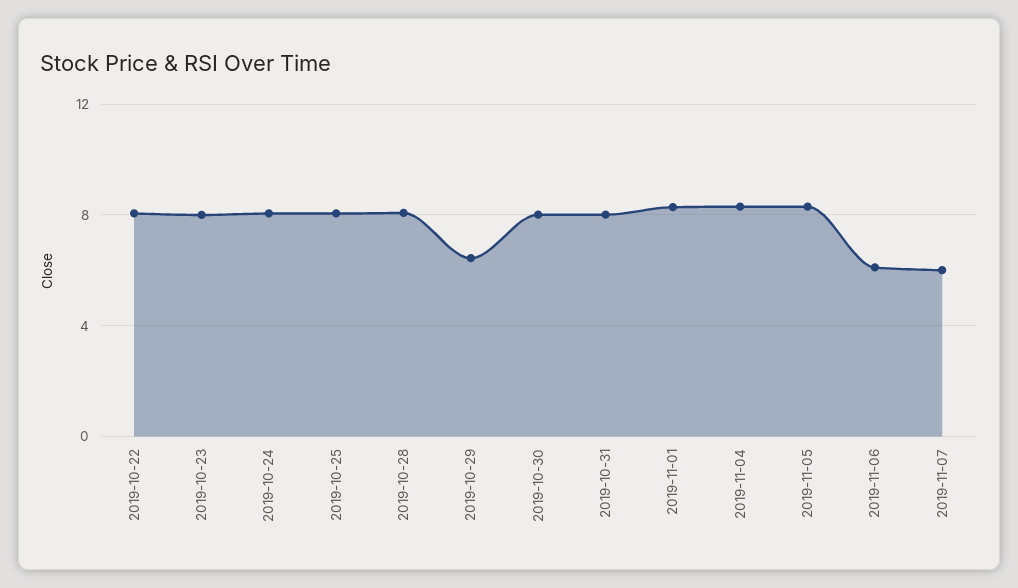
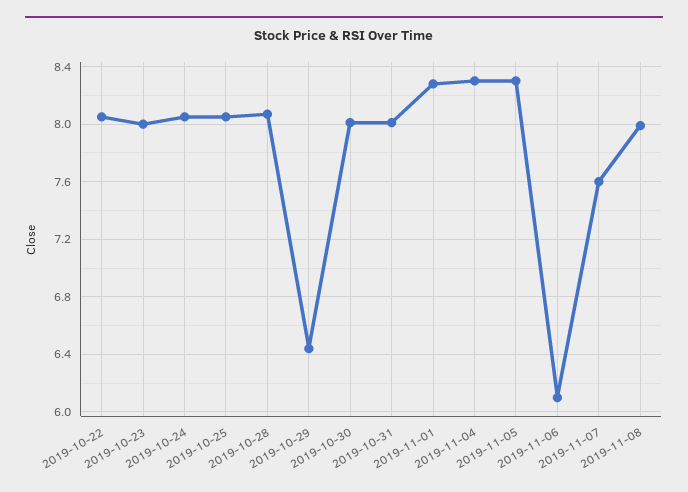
2019-11-07: 6 -> 7.6
2019-11-08: none -> 8

